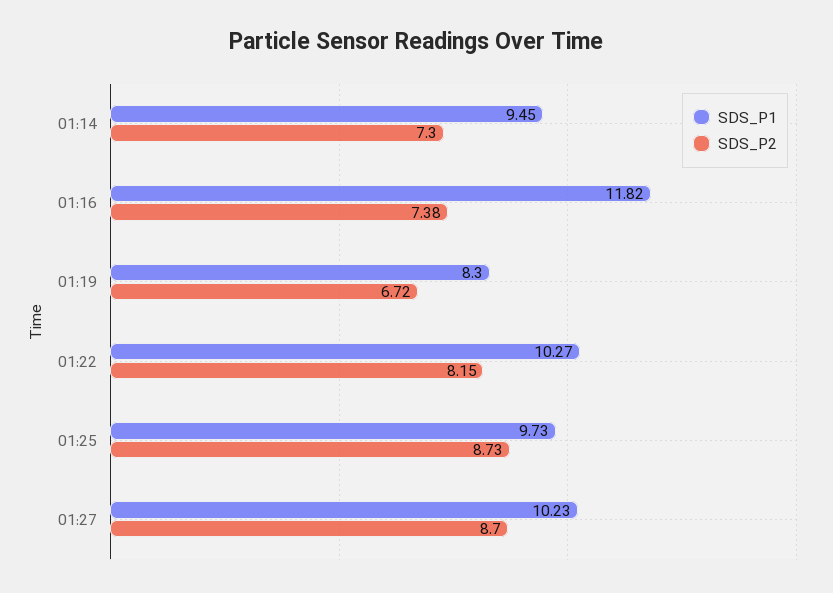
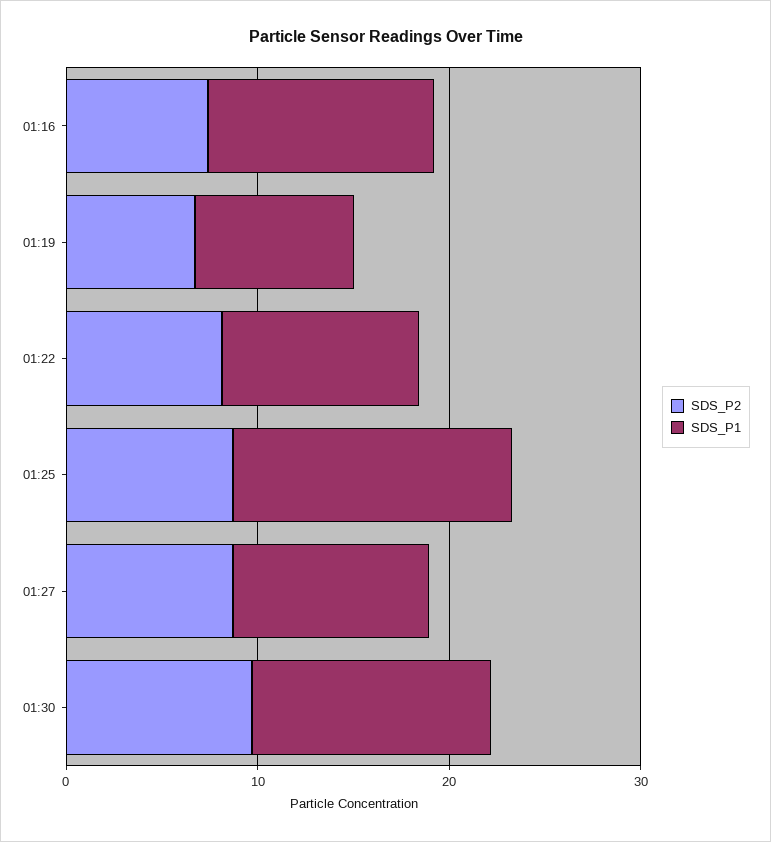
SDS_P1, 01:14: 9.45 -> none
SDS_P2, 01:14: 7.3 -> none
SDS_P1, 01:25: 9.73 -> 14
SDS_P2, 01:30: none -> 10
SDS_P1, 01:30: none -> 12

